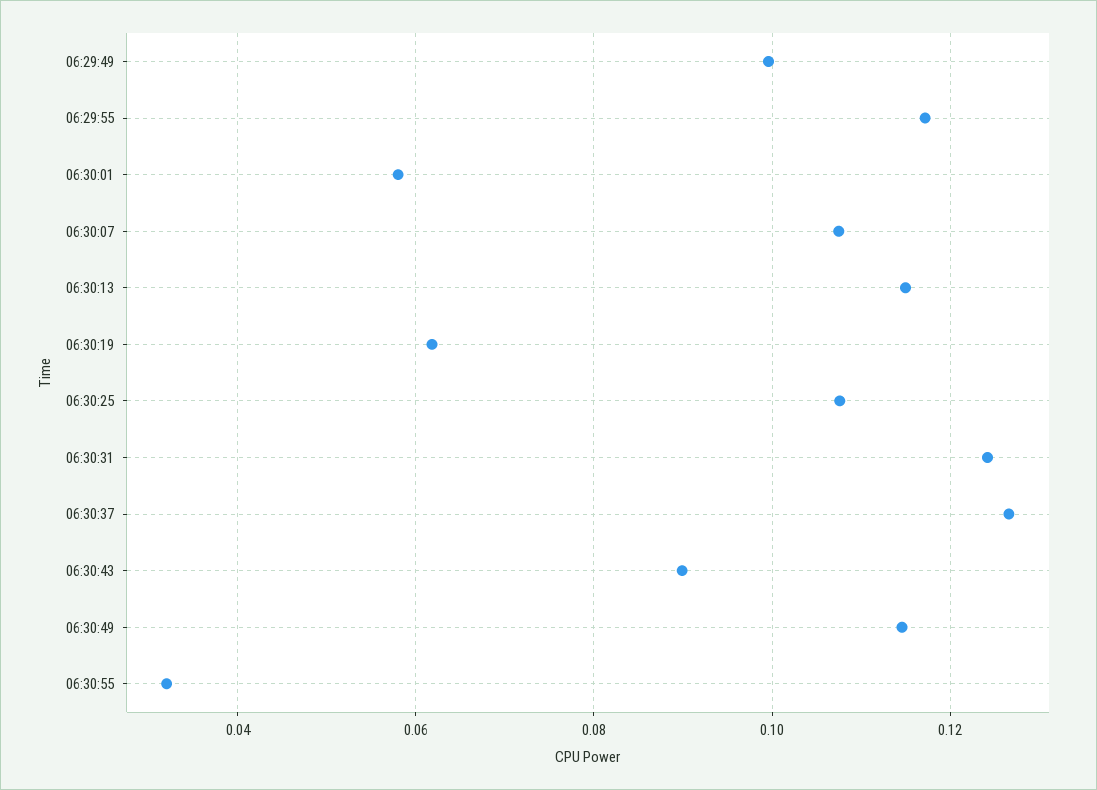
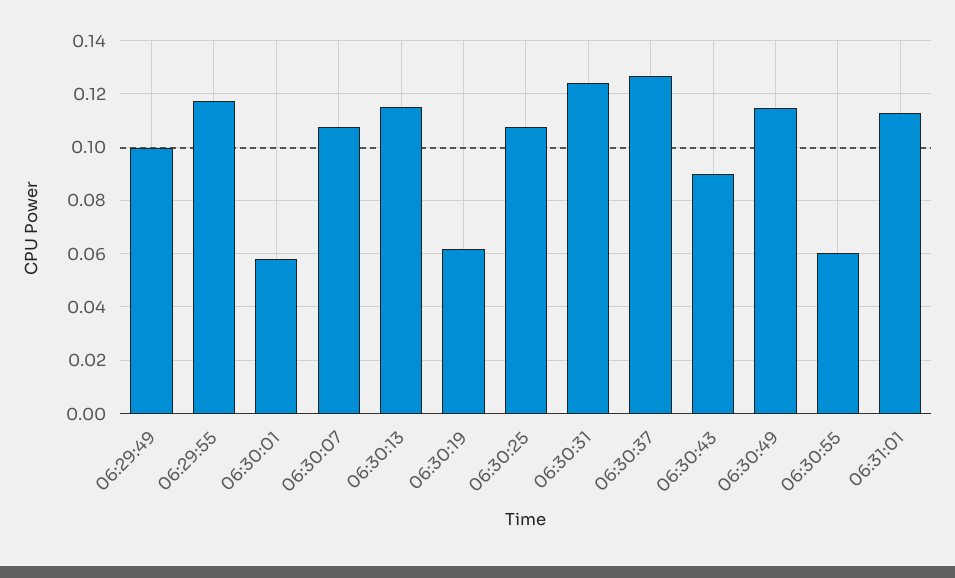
06:30:55: 0.032 -> 0.06
06:31:01: none -> 0.1125

